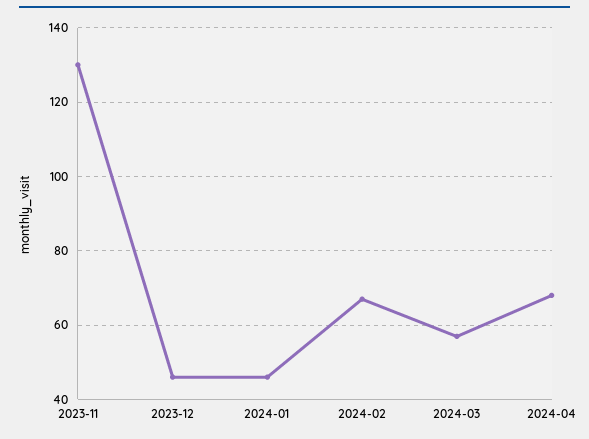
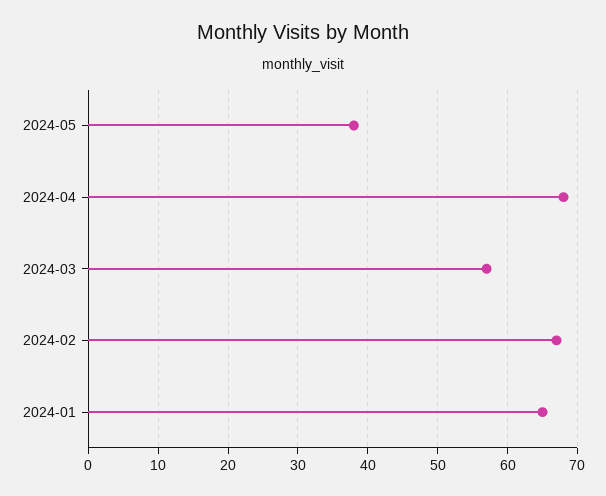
2023-11: 130 -> none
2023-12: 45 -> none
2024-01: 45 -> 65
2024-05: none -> 38

